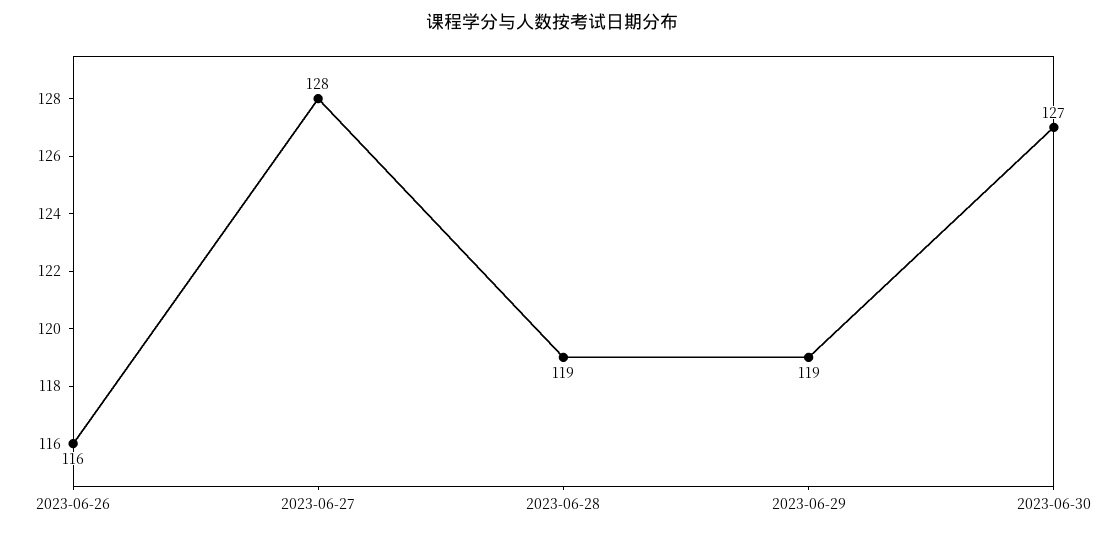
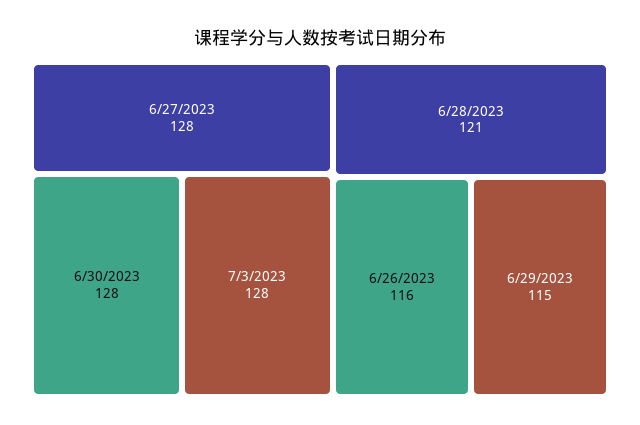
2023-06-28: 119 -> 121
2023-06-29: 119 -> 115
2023-06-30: 127 -> 128
7/3/2023: none -> 128

